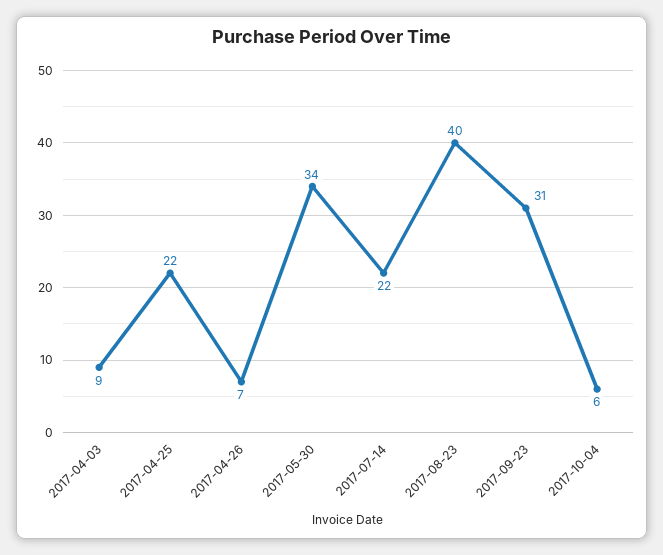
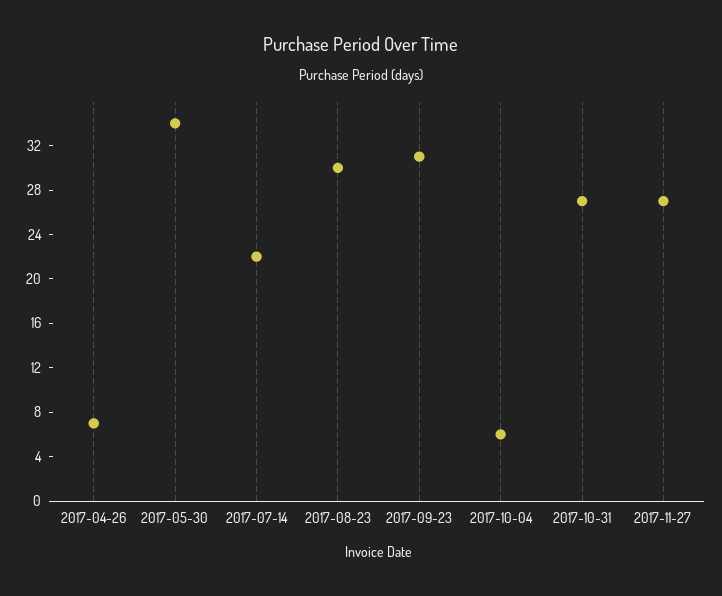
2017-04-03: 9 -> none
2017-04-25: 22 -> none
2017-08-23: 40 -> 30
2017-10-31: none -> 27
2017-11-27: none -> 27

